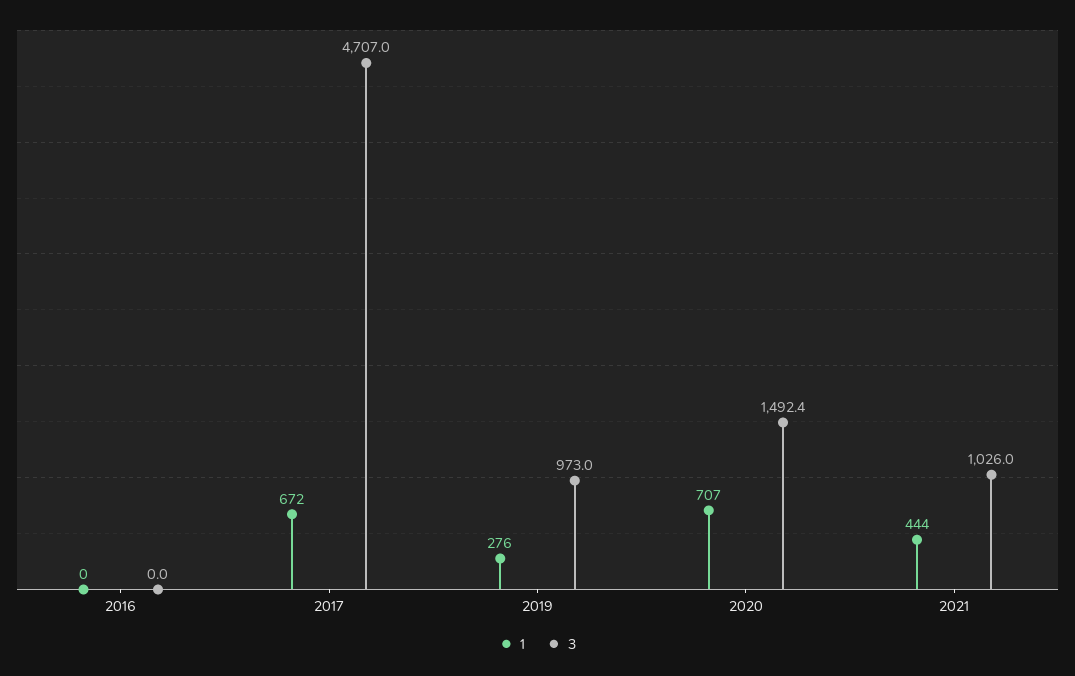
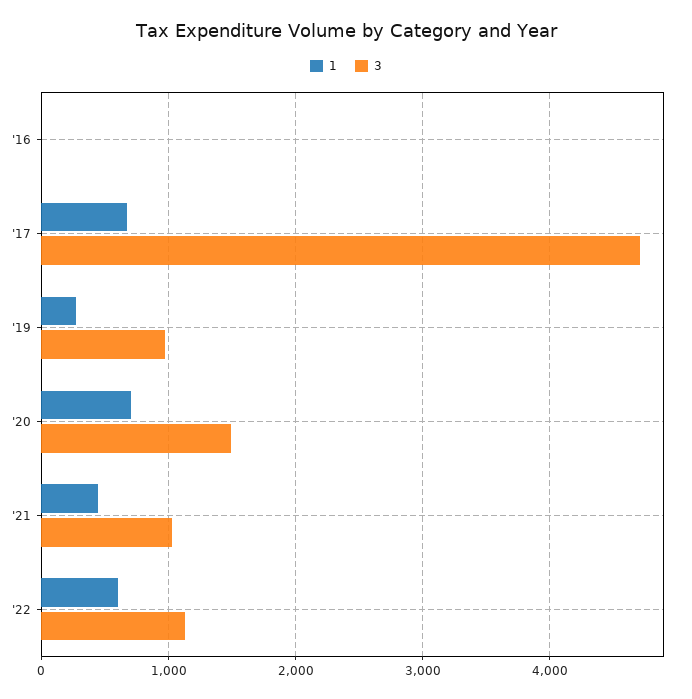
1, '22: none -> 600
3, '22: none -> 1100

